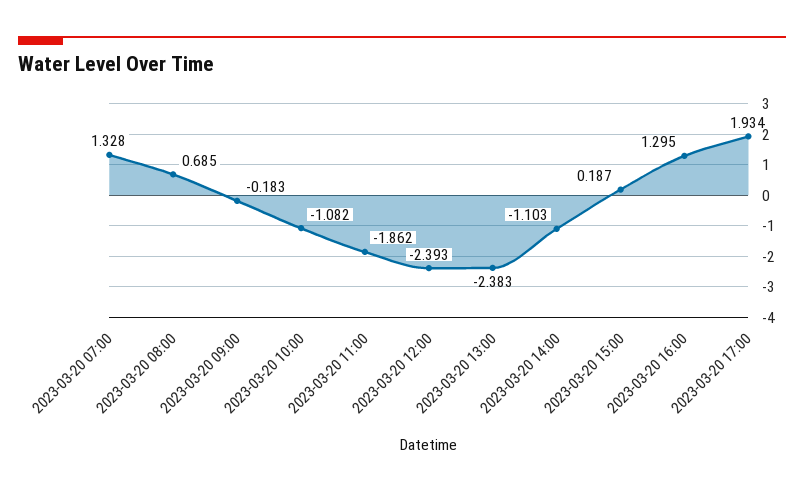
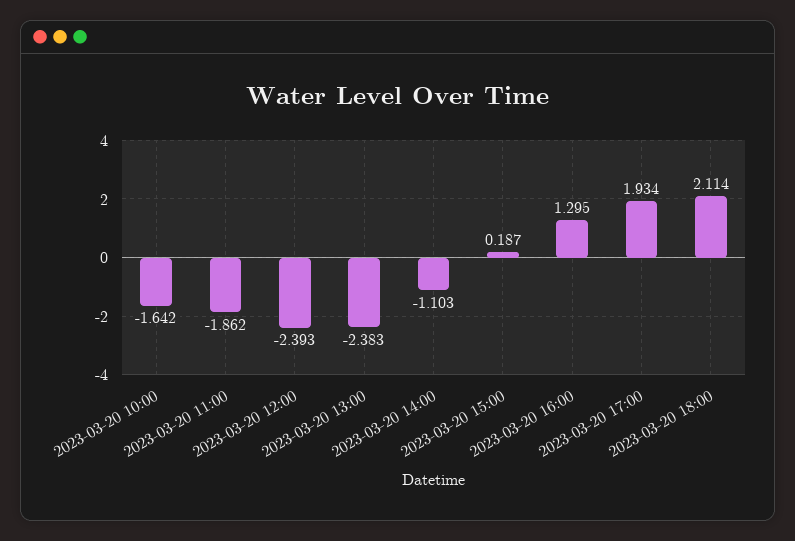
2023-03-20 07:00: 1.328 -> none
2023-03-20 08:00: 0.685 -> none
2023-03-20 09:00: -0.183 -> none
2023-03-20 10:00: -1.082 -> -1.642
2023-03-20 18:00: none -> 2.114

